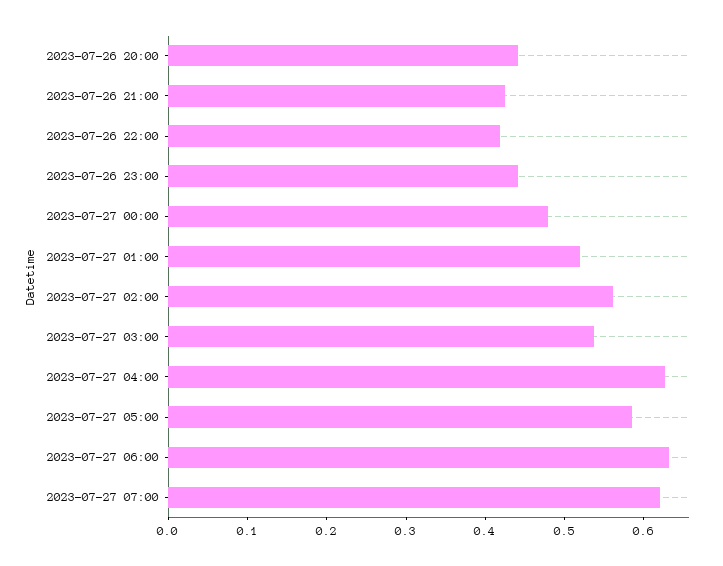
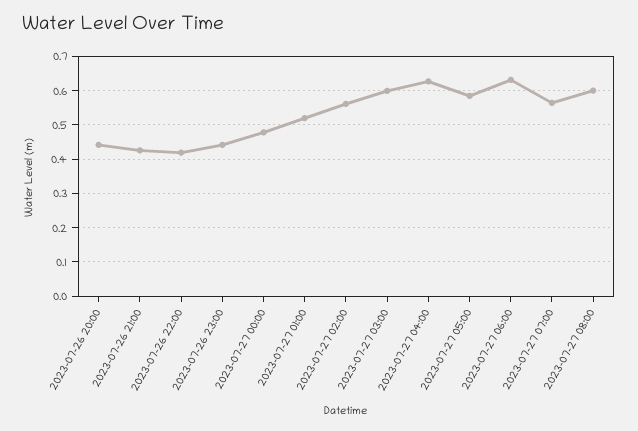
2023-07-27 03:00: 0.54 -> 0.6
2023-07-27 07:00: 0.62 -> 0.56
2023-07-27 08:00: none -> 0.6

